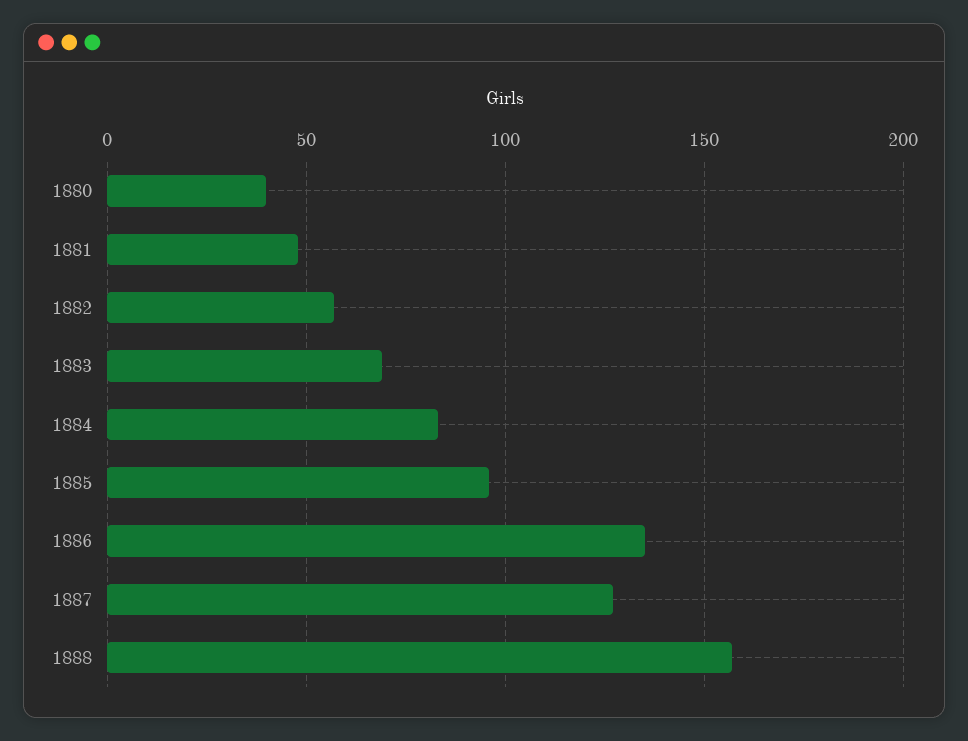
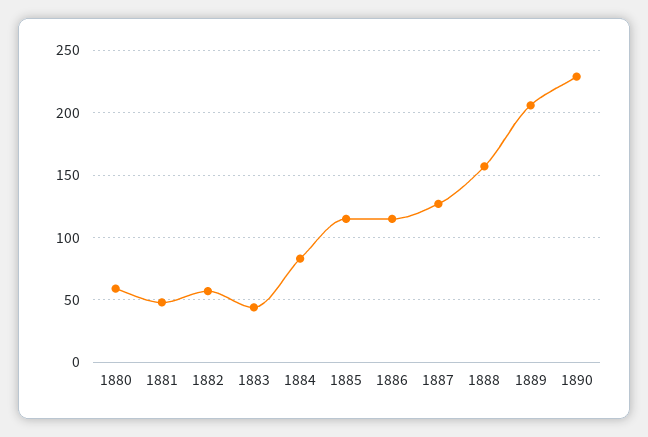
1880: 40 -> 60
1883: 70 -> 45
1885: 95 -> 115
1886: 135 -> 115
1889: none -> 205
1890: none -> 230

